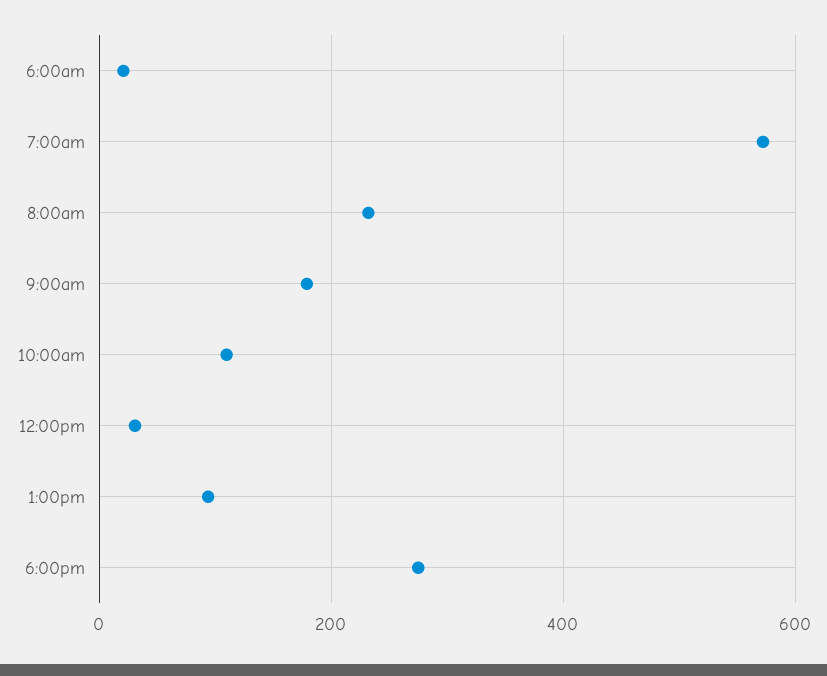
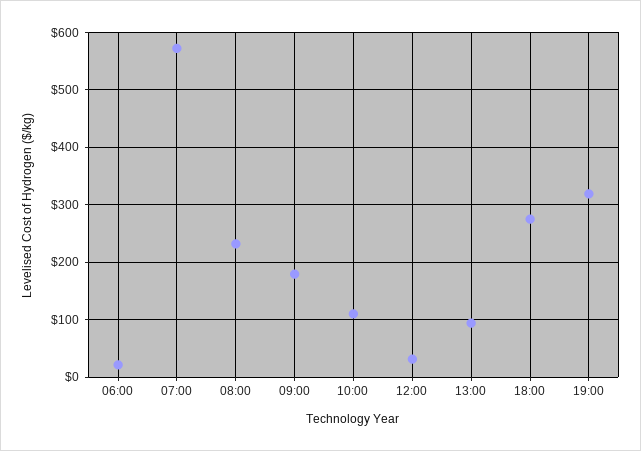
19:00: none -> 320

